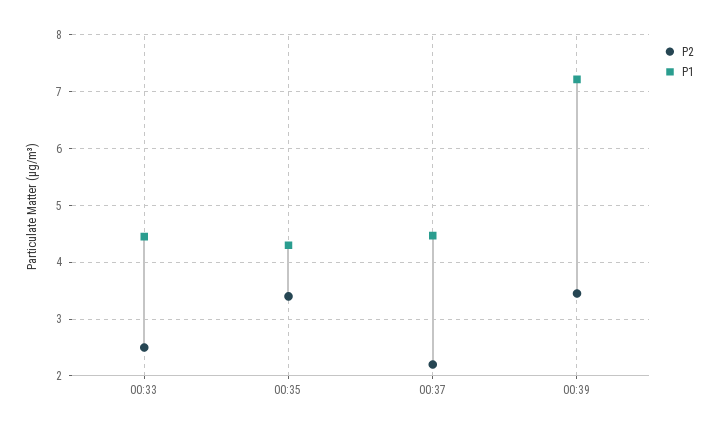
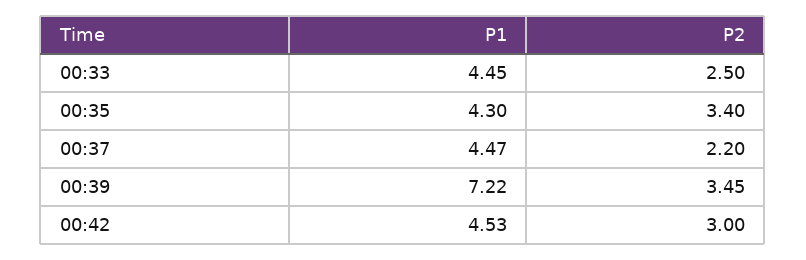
P1, 00:42: none -> 4.53
P2, 00:42: none -> 3

